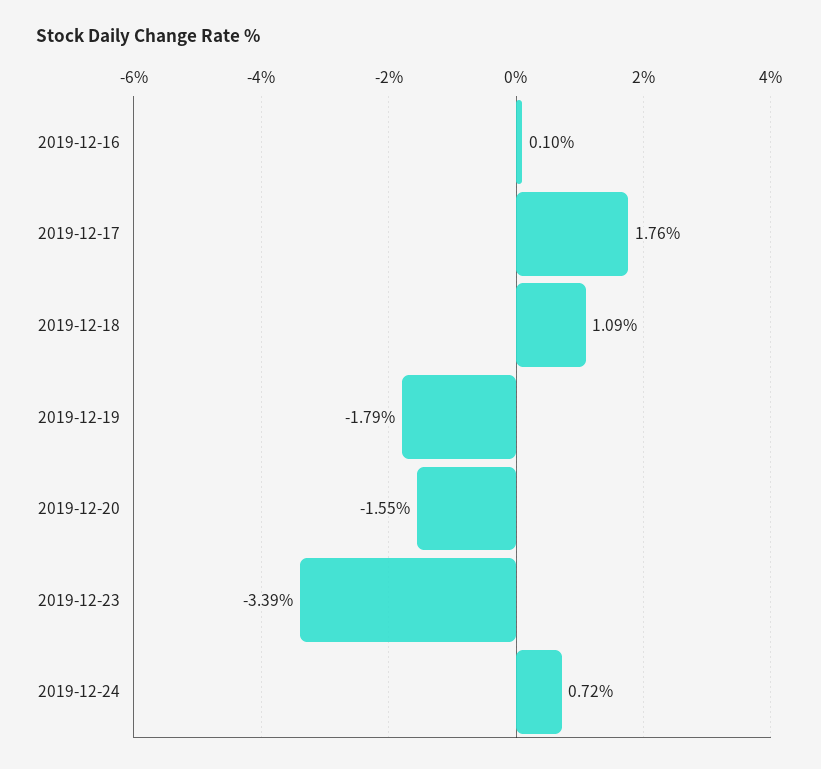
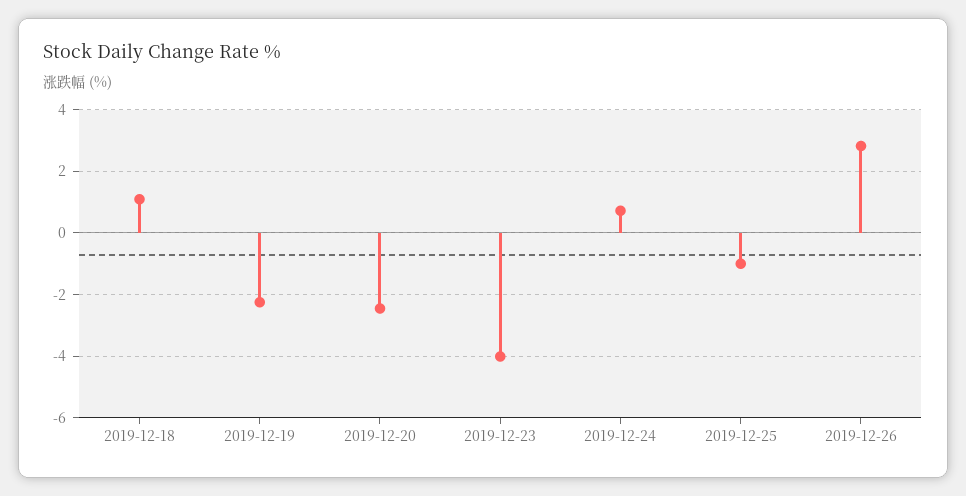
2019-12-16: 0.1 -> none
2019-12-17: 1.76 -> none
2019-12-19: -1.79 -> -2.2
2019-12-20: -1.55 -> -2.4
2019-12-23: -3.39 -> -4
2019-12-25: none -> -1
2019-12-26: none -> 2.8

